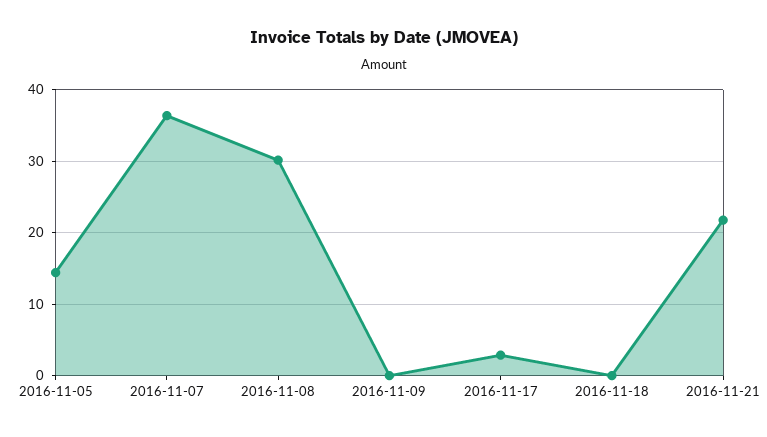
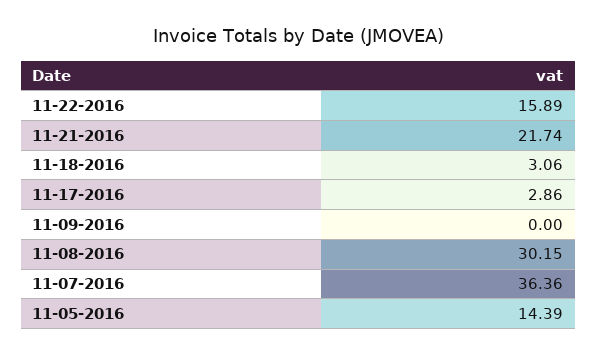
2016-11-18: 0 -> 3.06
11-22-2016: none -> 15.89

